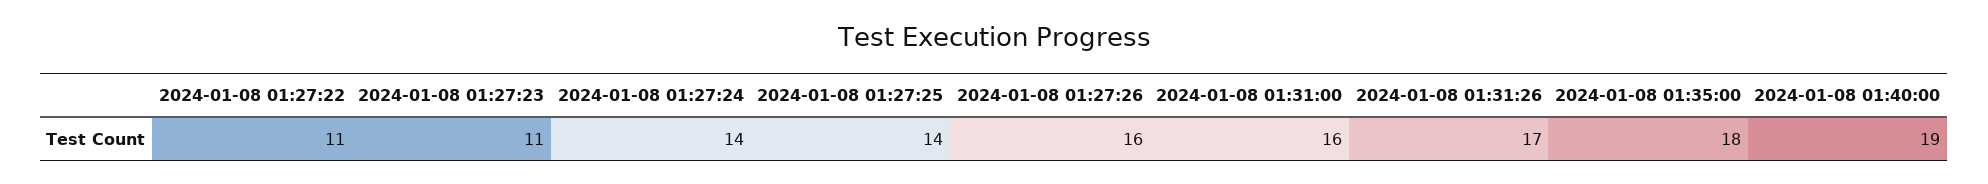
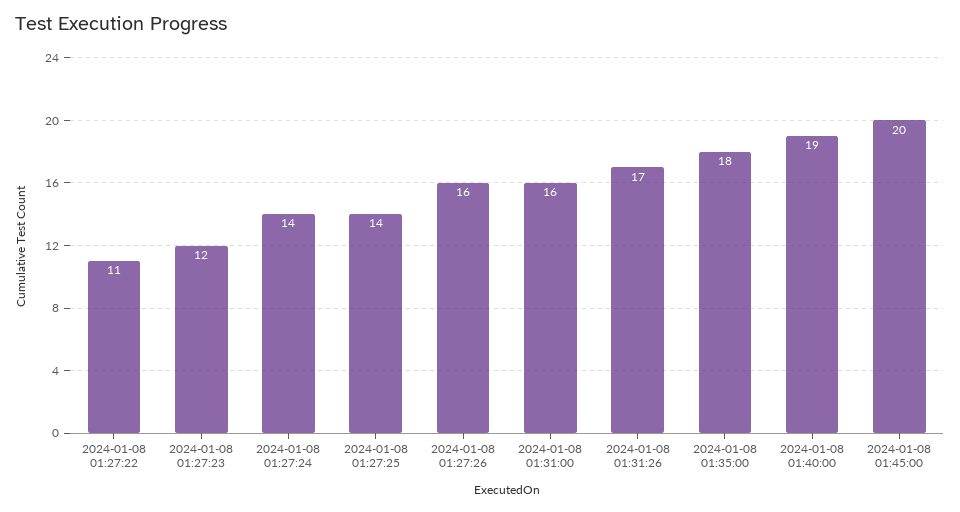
2024-01-08 01:27:23: 11 -> 12
2024-01-08 01:45:00: none -> 20

